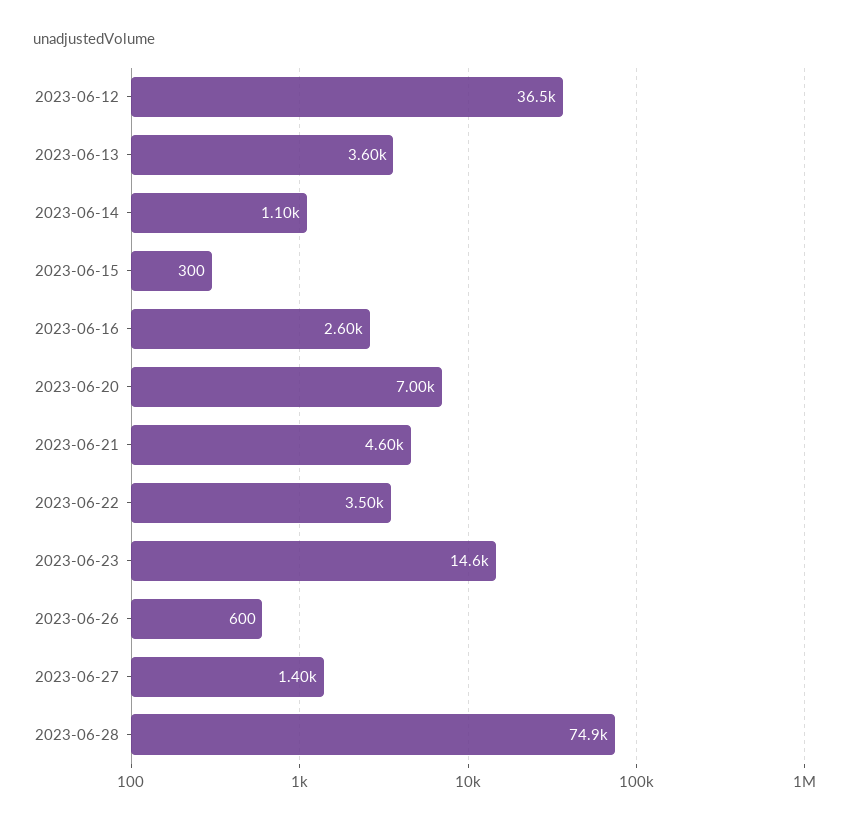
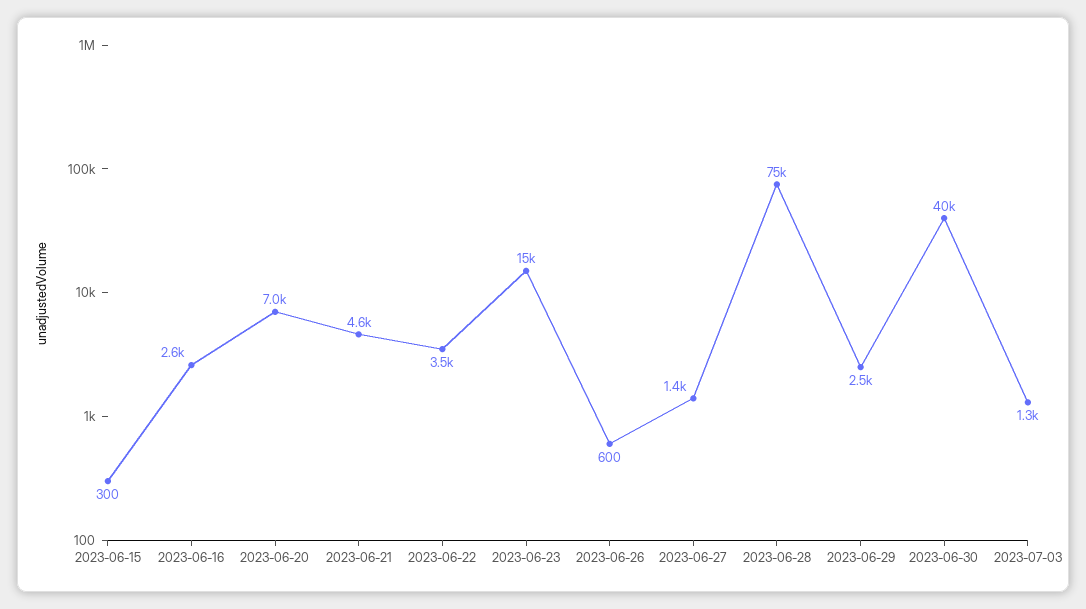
2023-06-12: 36500 -> none
2023-06-13: 3600 -> none
2023-06-14: 1100 -> none
2023-06-29: none -> 2500
2023-06-30: none -> 40000
2023-07-03: none -> 1300

